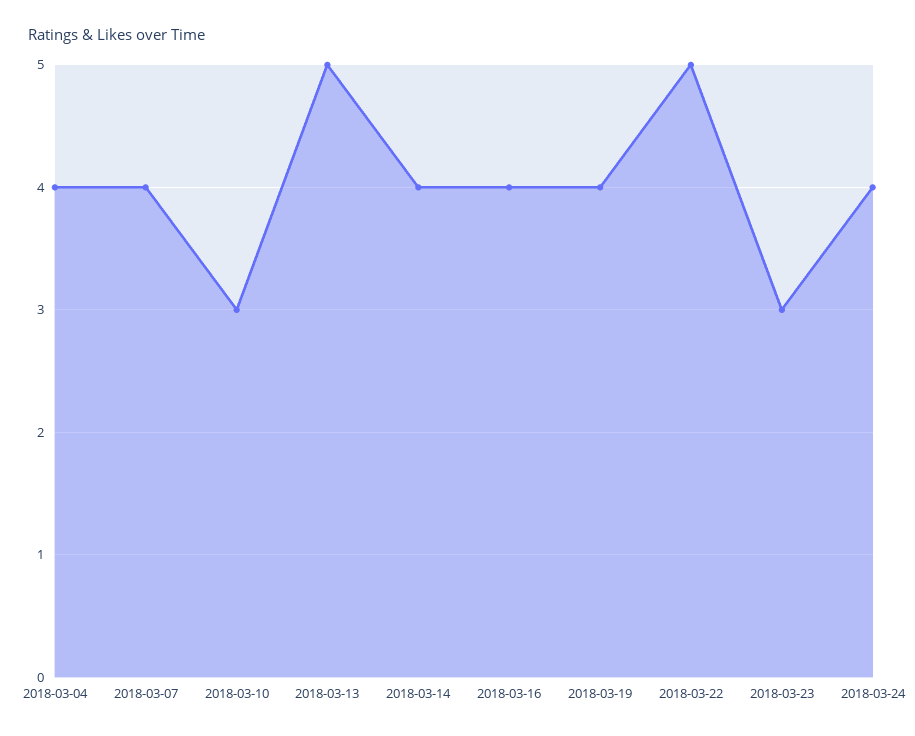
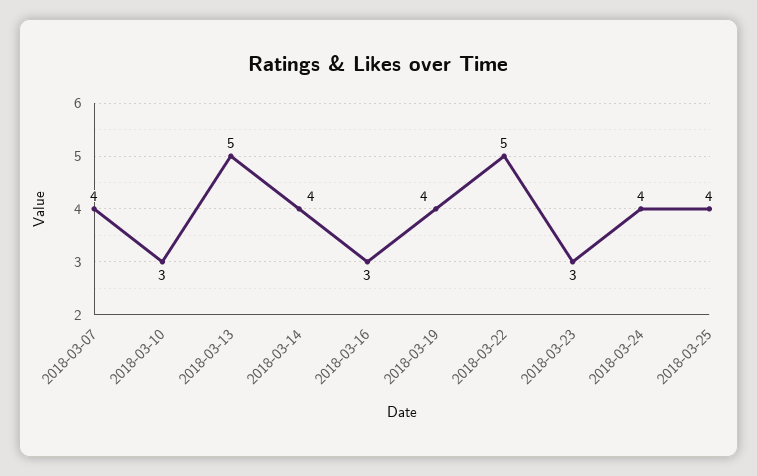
2018-03-04: 4 -> none
2018-03-16: 4 -> 3
2018-03-25: none -> 4

